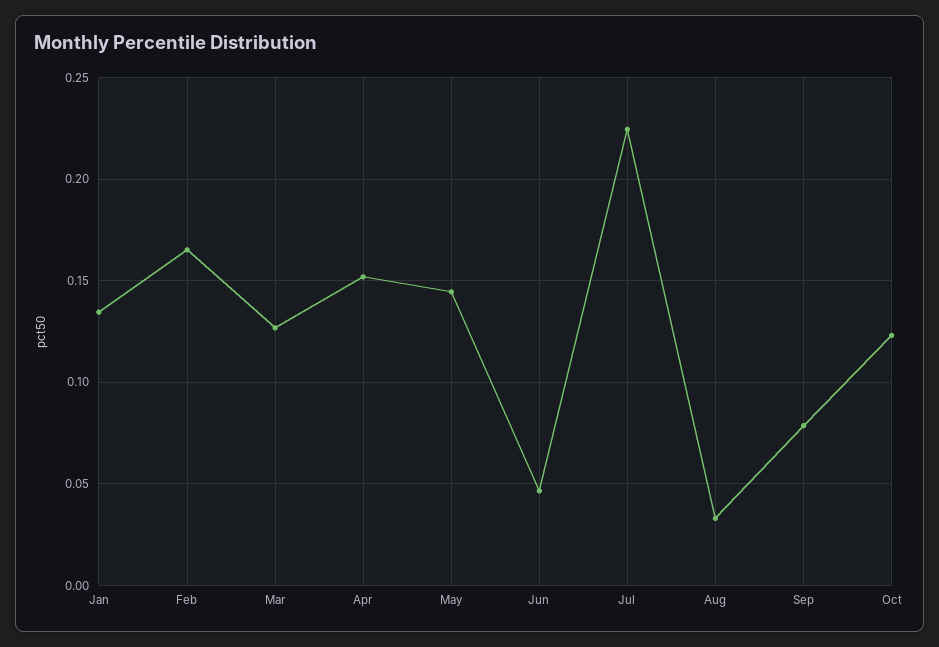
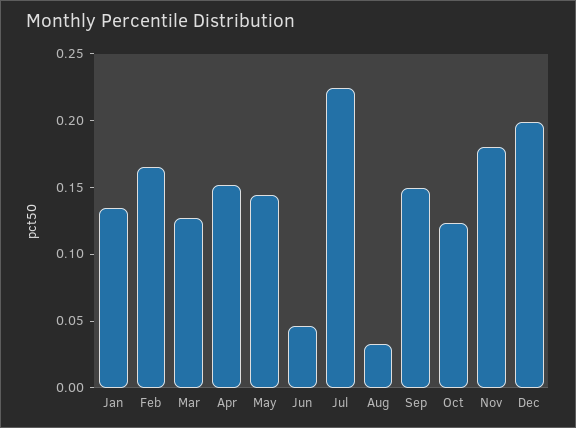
Sep: 0.08 -> 0.15
Nov: none -> 0.18
Dec: none -> 0.2

